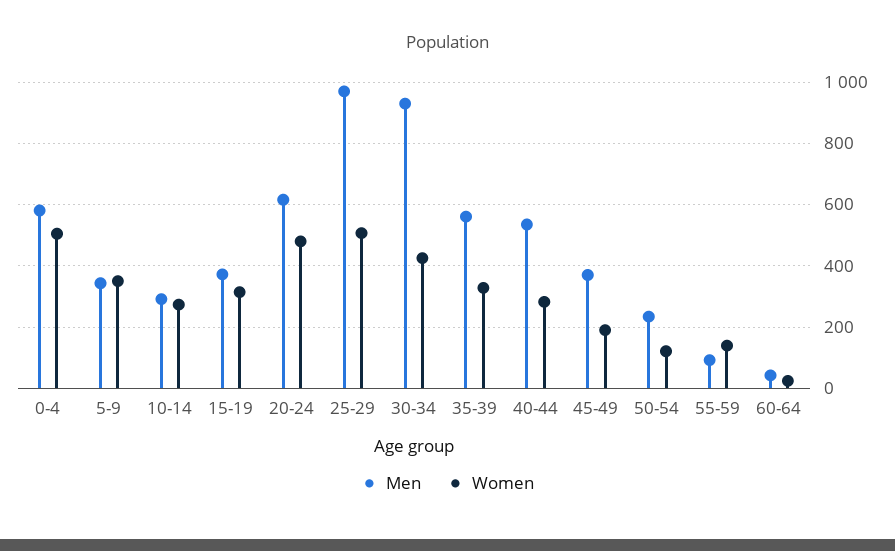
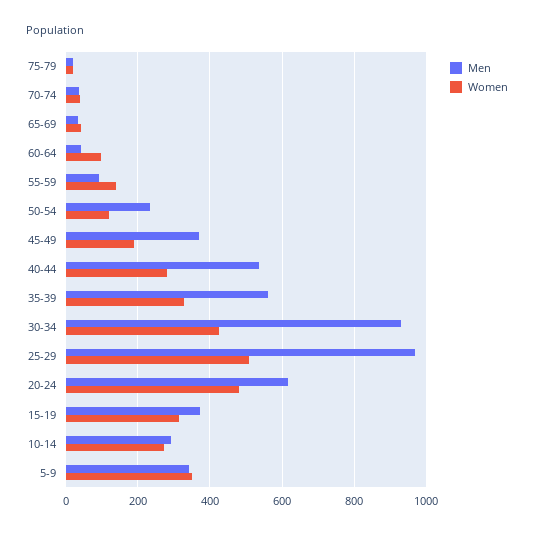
Men, 0-4: 580 -> none
Women, 0-4: 500 -> none
Women, 60-64: 20 -> 100
Men, 75-79: none -> 20
Women, 75-79: none -> 20
Men, 70-74: none -> 40
Women, 70-74: none -> 40
Men, 65-69: none -> 40
Women, 65-69: none -> 40

